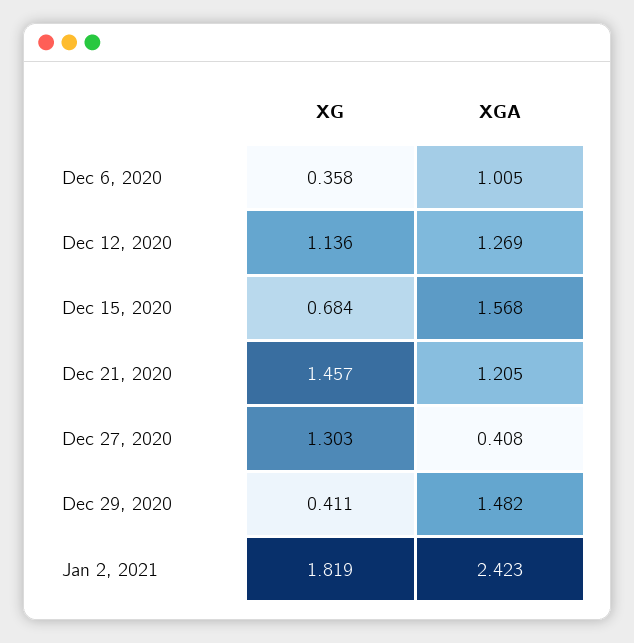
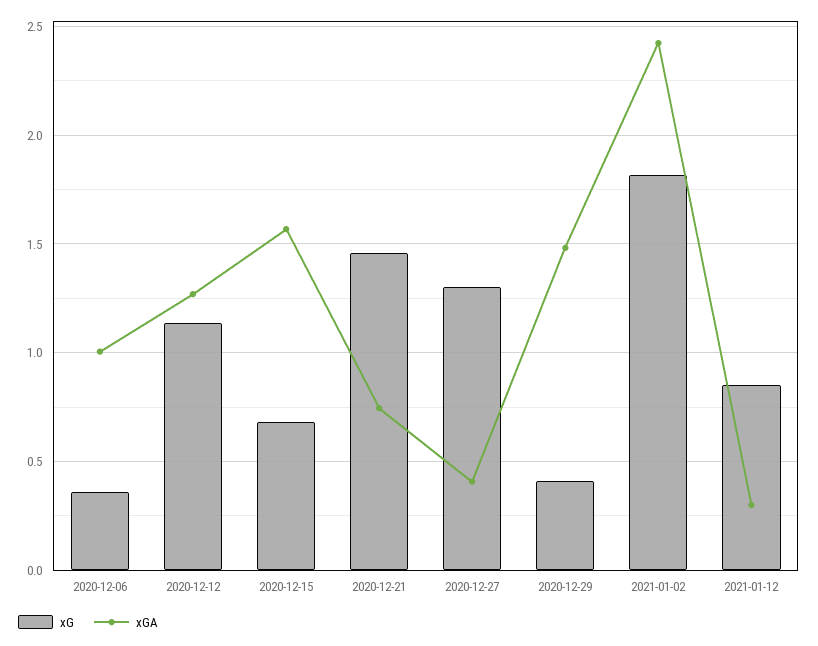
XGA, Dec 21, 2020: 1.205 -> 0.75
XG, 2021-01-12: none -> 0.85
XGA, 2021-01-12: none -> 0.3

